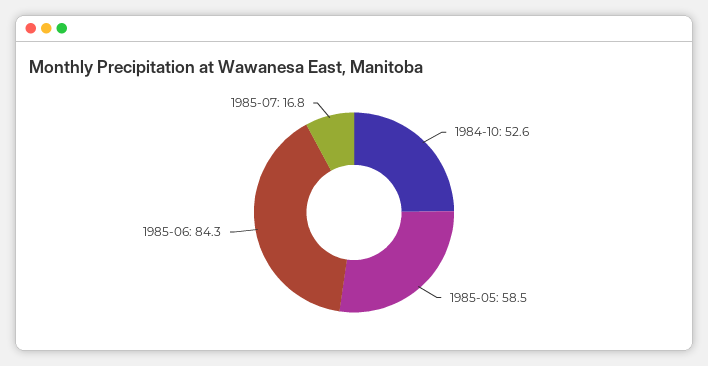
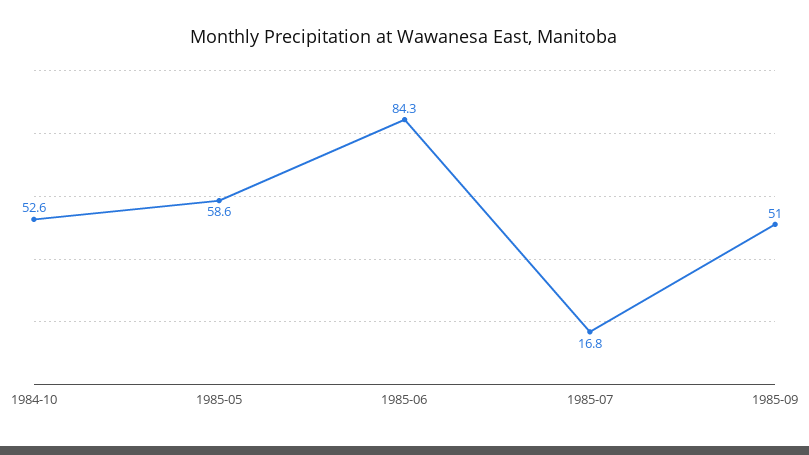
1985-05: 58.5 -> 58.6
1985-09: none -> 51

